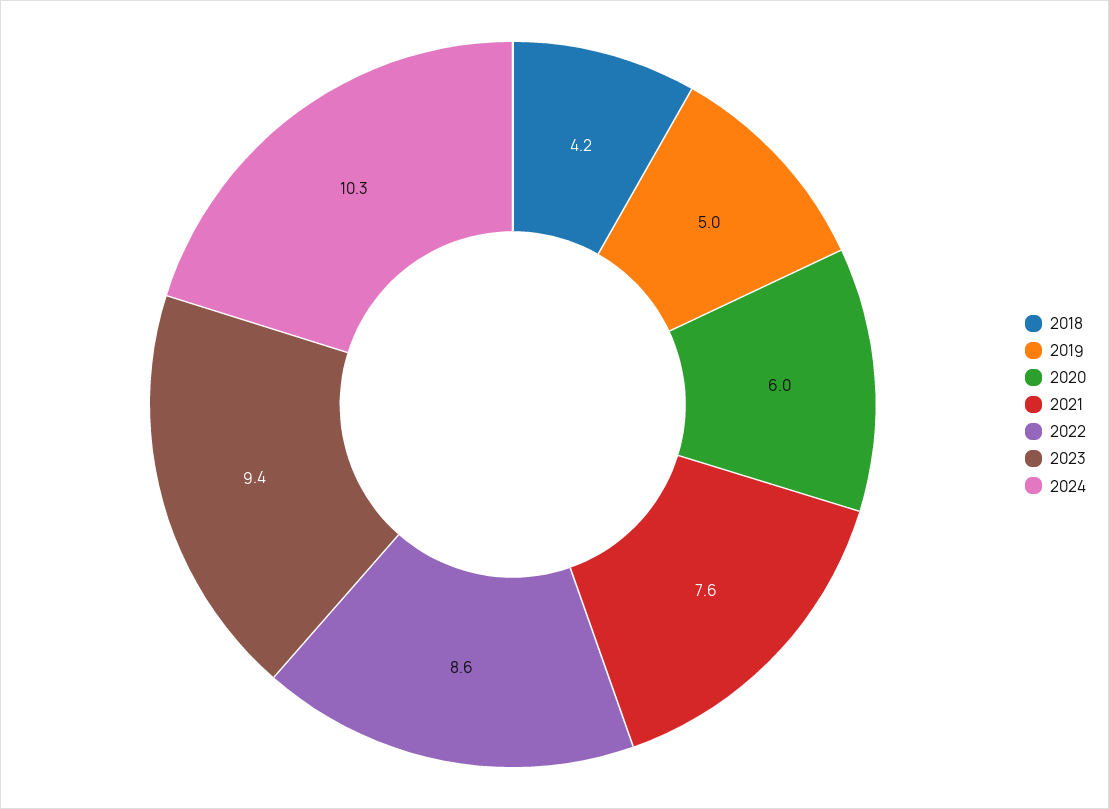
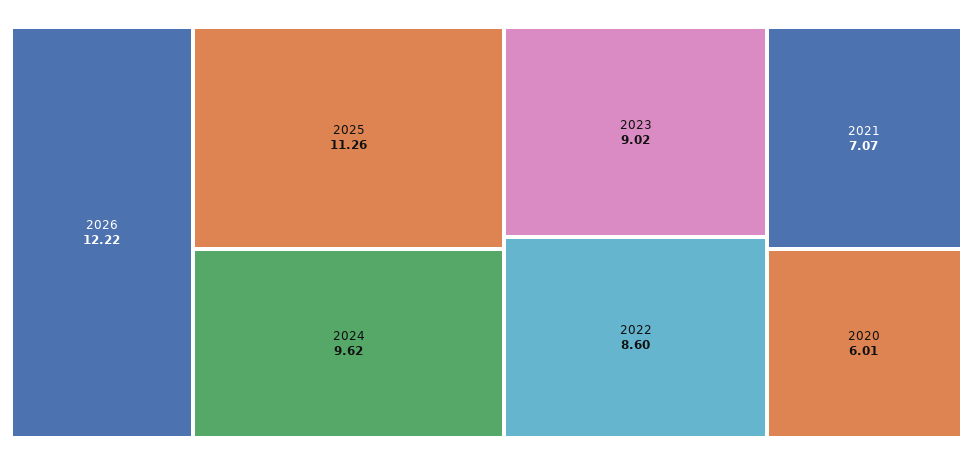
2018: 4.2 -> none
2019: 5 -> none
2021: 7.6 -> 7.07
2023: 9.4 -> 9.02
2024: 10.3 -> 9.62
2026: none -> 12.22
2025: none -> 11.26

